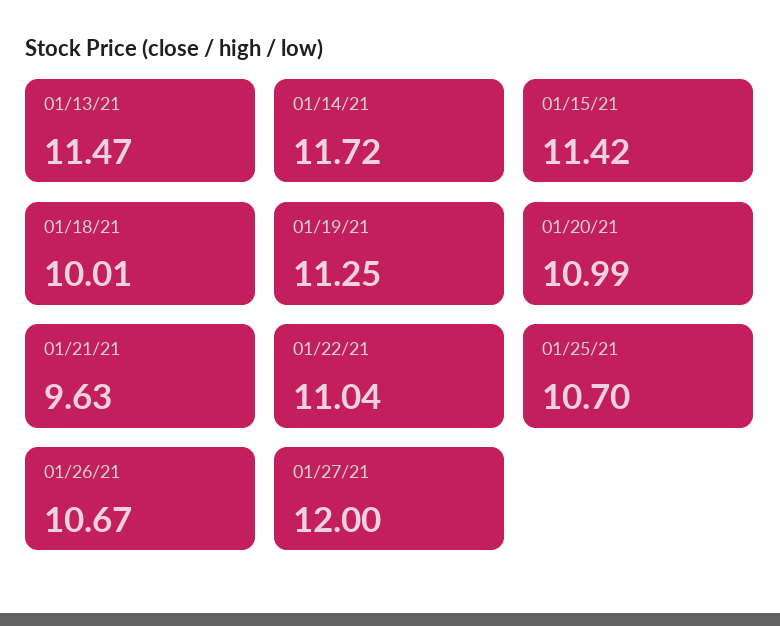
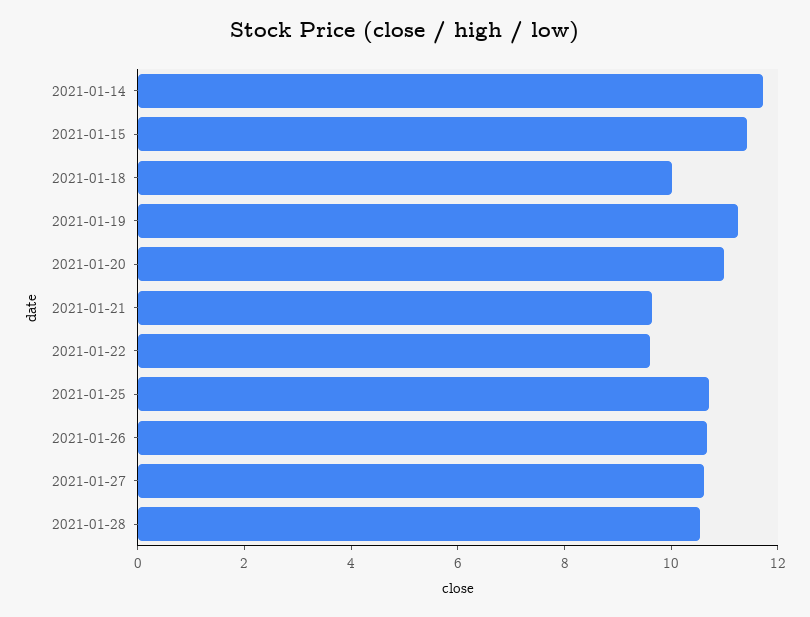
01/13/21: 11.47 -> none
01/22/21: 11.04 -> 9.5
01/27/21: 12 -> 10.5
2021-01-28: none -> 10.5

